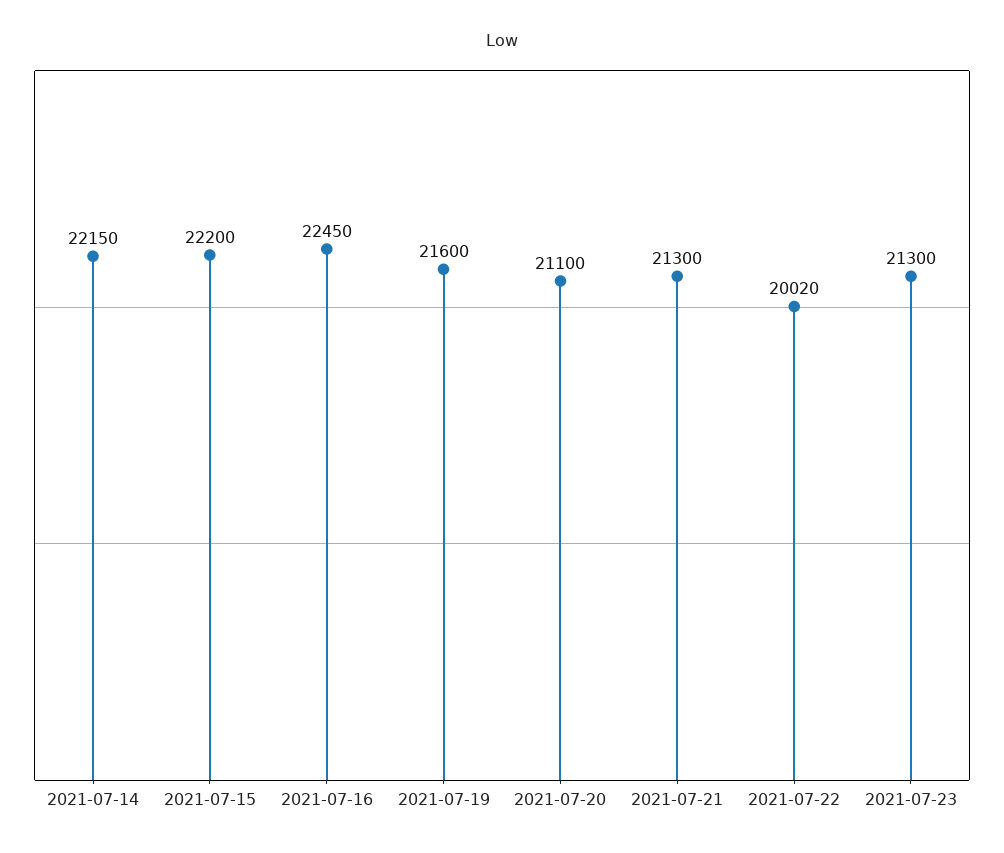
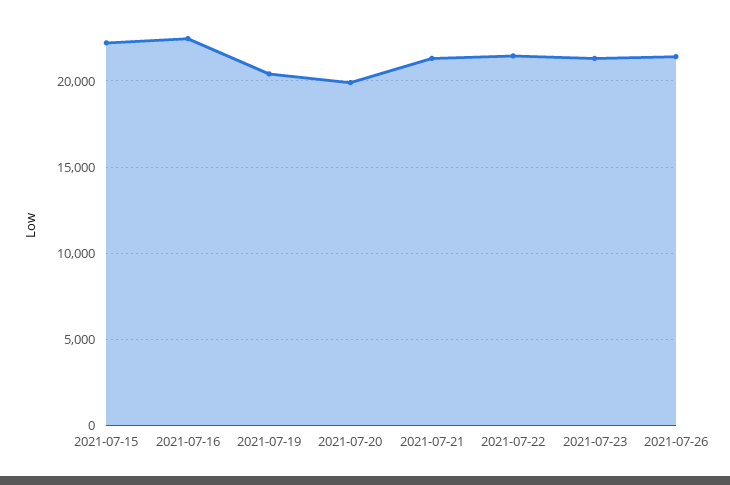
2021-07-14: 22150 -> none
2021-07-19: 21600 -> 20500
2021-07-20: 21100 -> 20000
2021-07-22: 20020 -> 21500
2021-07-26: none -> 21500

